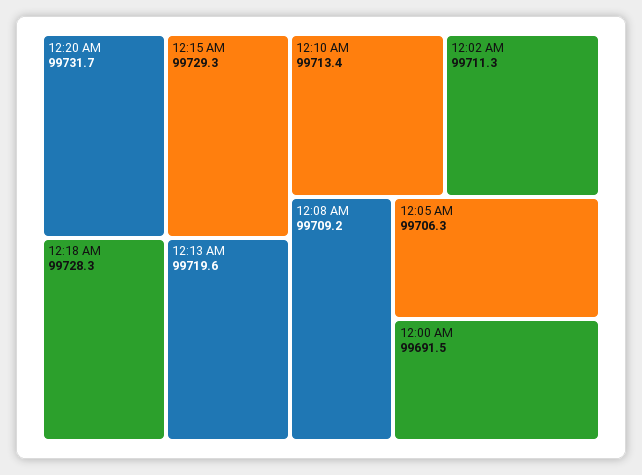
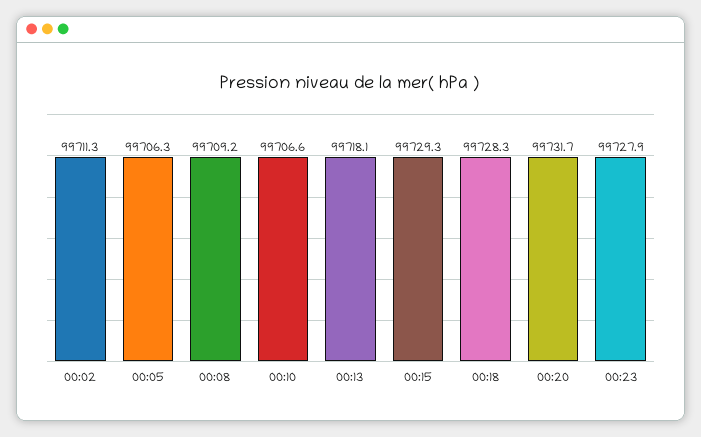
12:13 AM: 99719.6 -> 99718.1
12:10 AM: 99713.4 -> 99706.6
12:00 AM: 99691.5 -> none
00:23: none -> 99727.9

